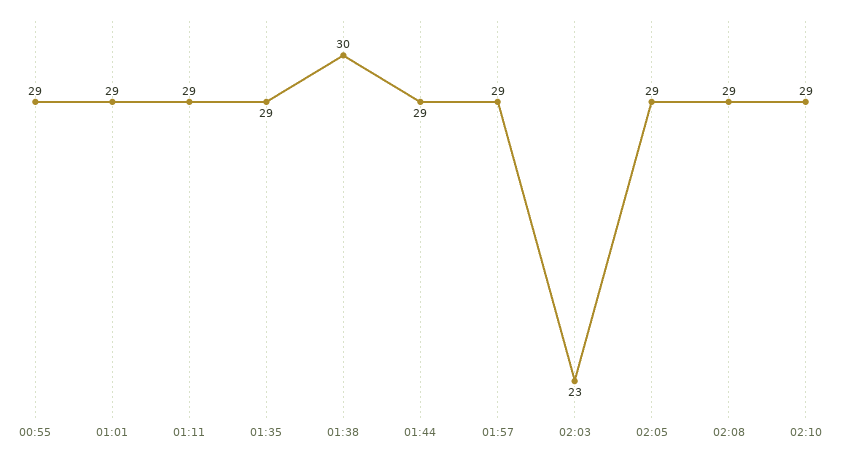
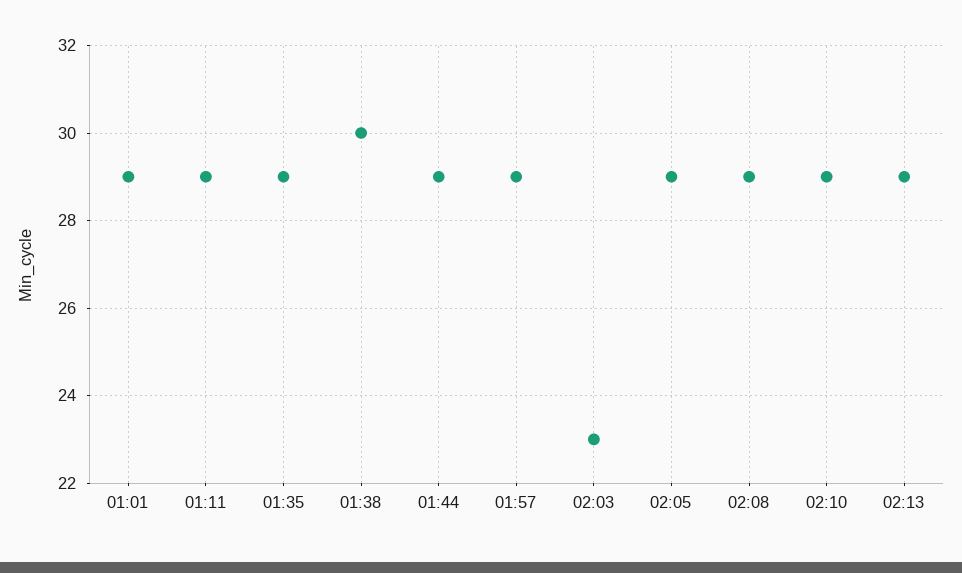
00:55: 29 -> none
02:13: none -> 29

